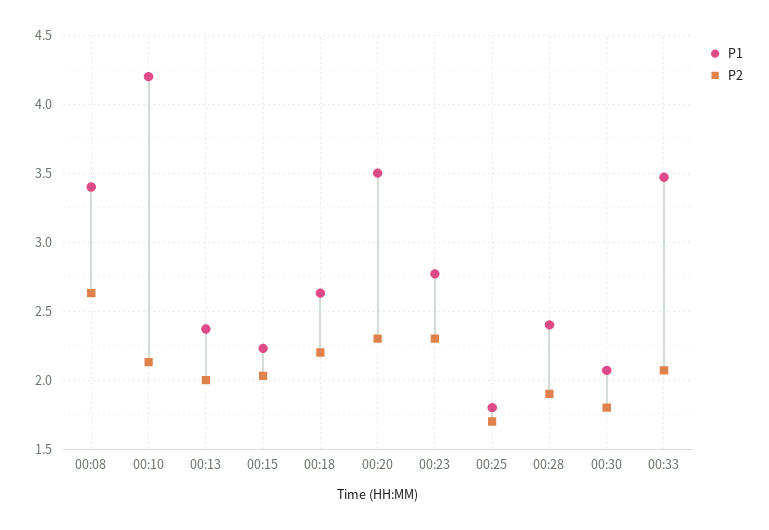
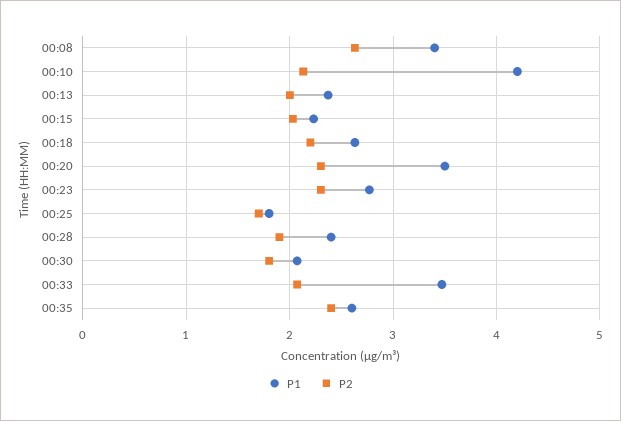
P1, 00:35: none -> 2.6
P2, 00:35: none -> 2.4

